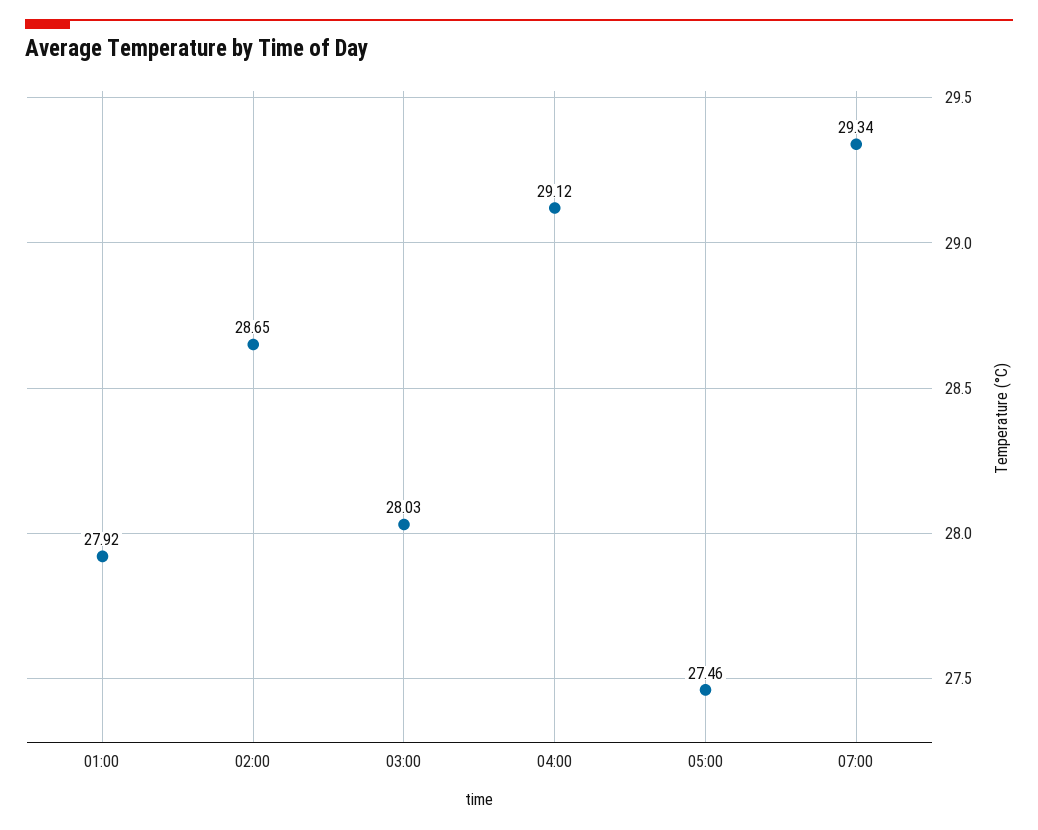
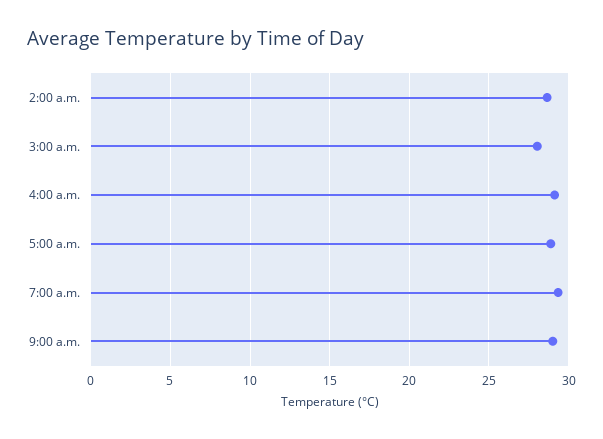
01:00: 27.92 -> none
05:00: 27.46 -> 29
9:00 a.m.: none -> 29

